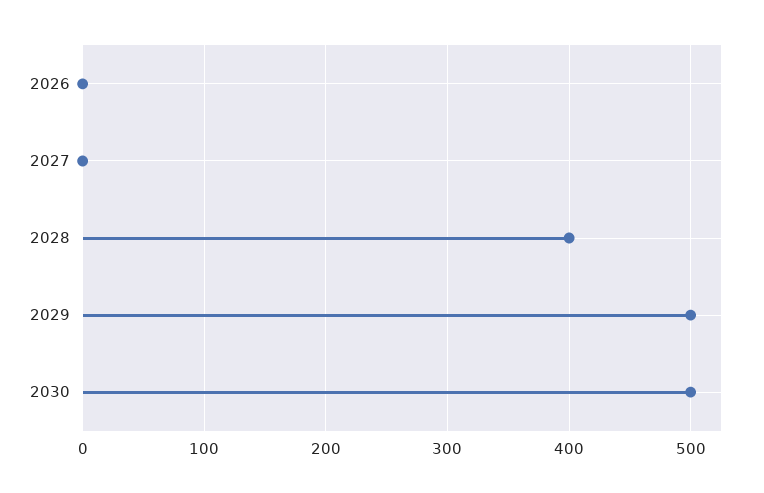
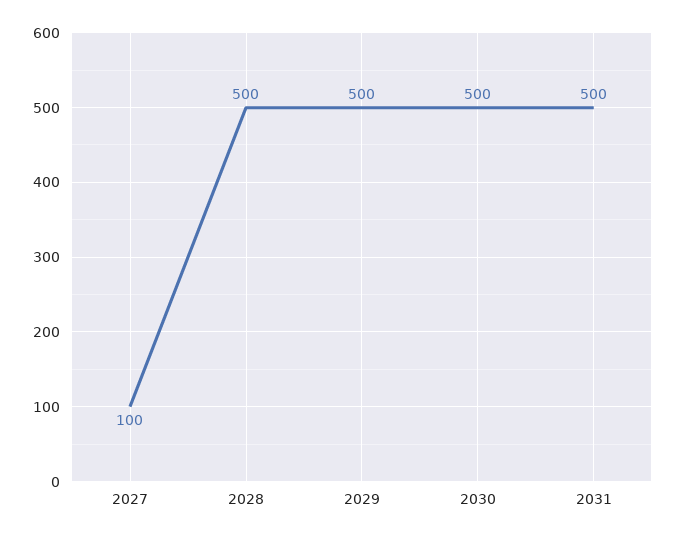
2026: 0 -> none
2027: 0 -> 100
2028: 400 -> 500
2031: none -> 500

